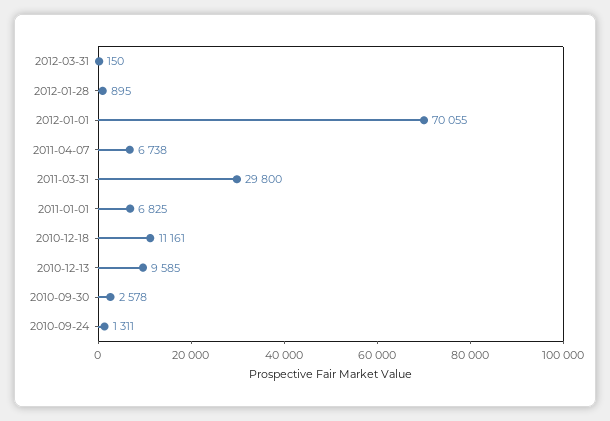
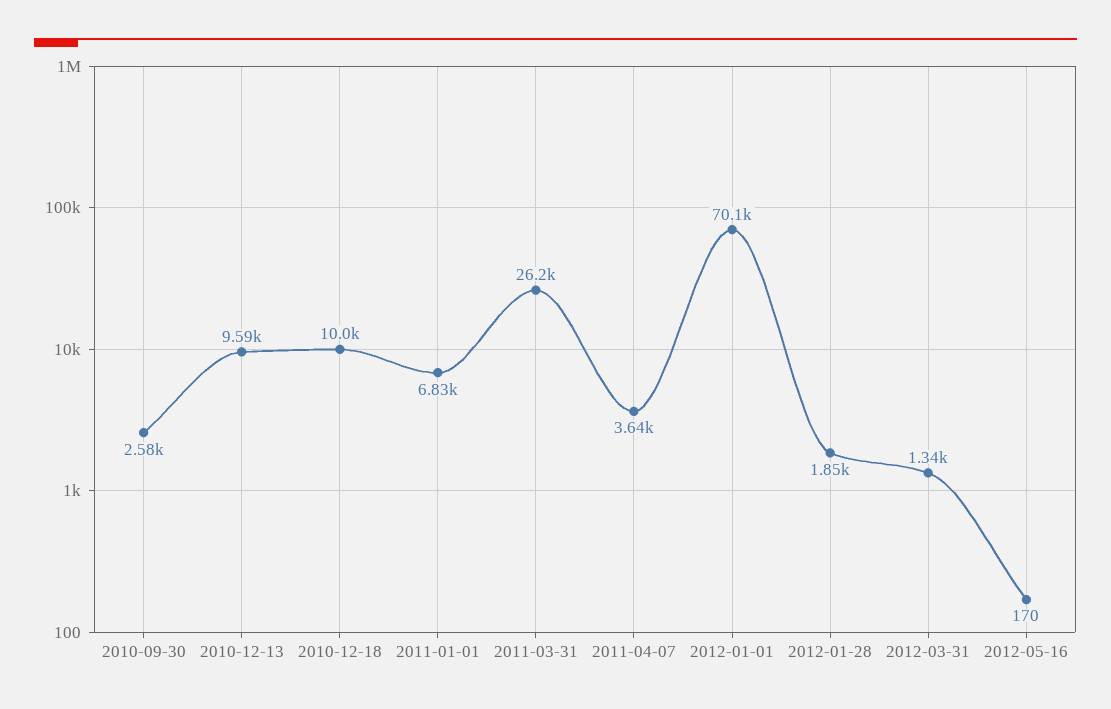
2012-03-31: 150 -> 1340
2012-01-28: 895 -> 1850
2011-04-07: 6738 -> 3640
2011-03-31: 29800 -> 26200
2010-12-18: 11161 -> 10000
2010-09-24: 1311 -> none
2012-05-16: none -> 170

